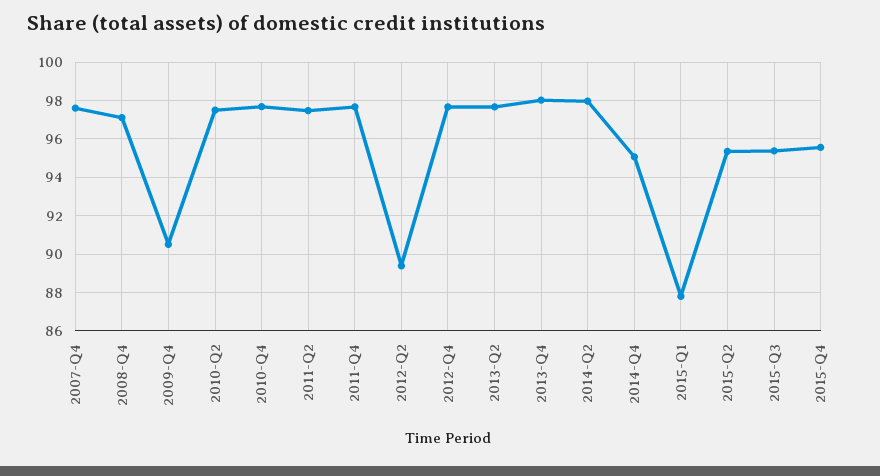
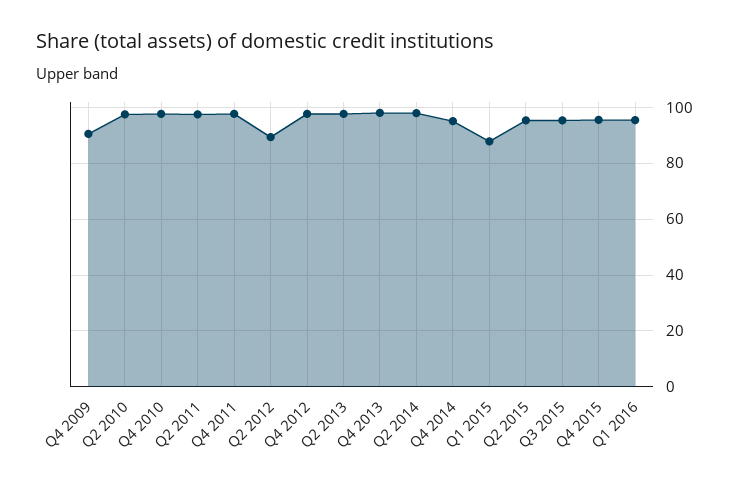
2007-Q4: 97.5 -> none
2008-Q4: 97 -> none
Q1 2016: none -> 95

